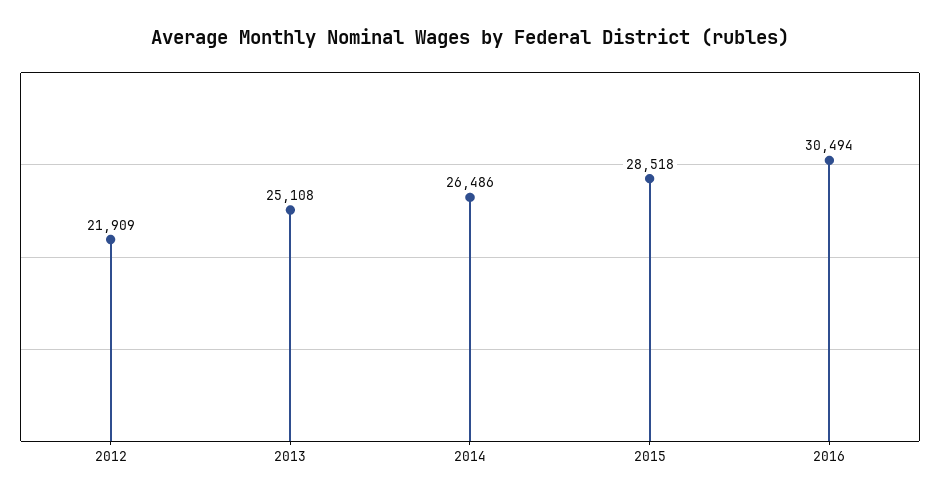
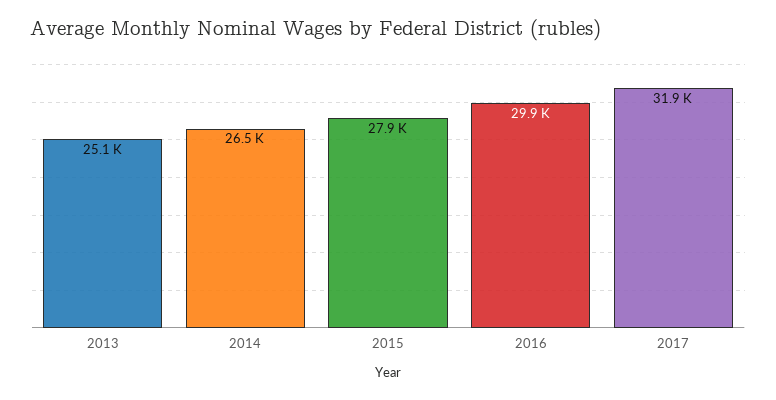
2012: 21909 -> none
2015: 28518 -> 27900
2016: 30494 -> 29900
2017: none -> 31900

